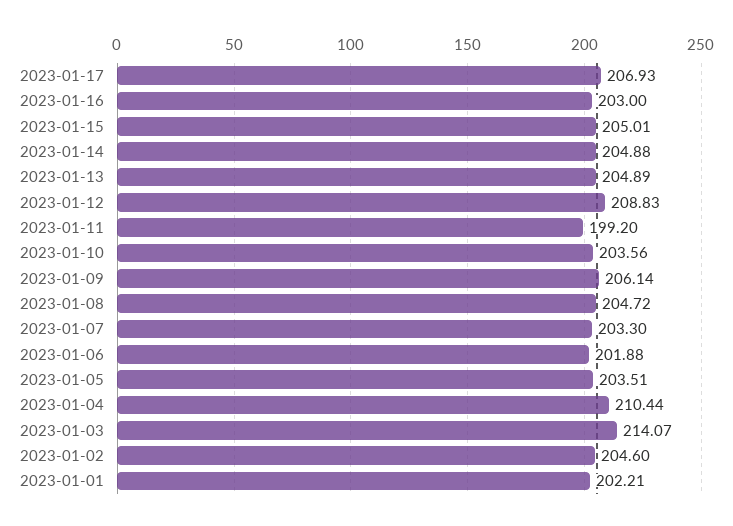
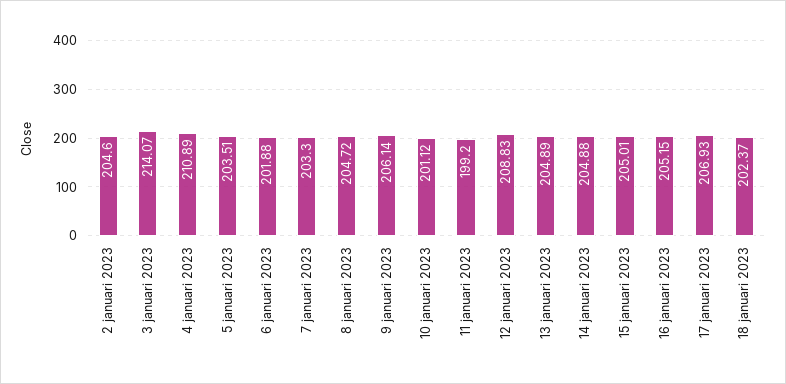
2023-01-16: 203 -> 205.15
2023-01-10: 203.56 -> 201.12
2023-01-04: 210.44 -> 210.89
2023-01-01: 202.21 -> none
18 januari 2023: none -> 202.37

